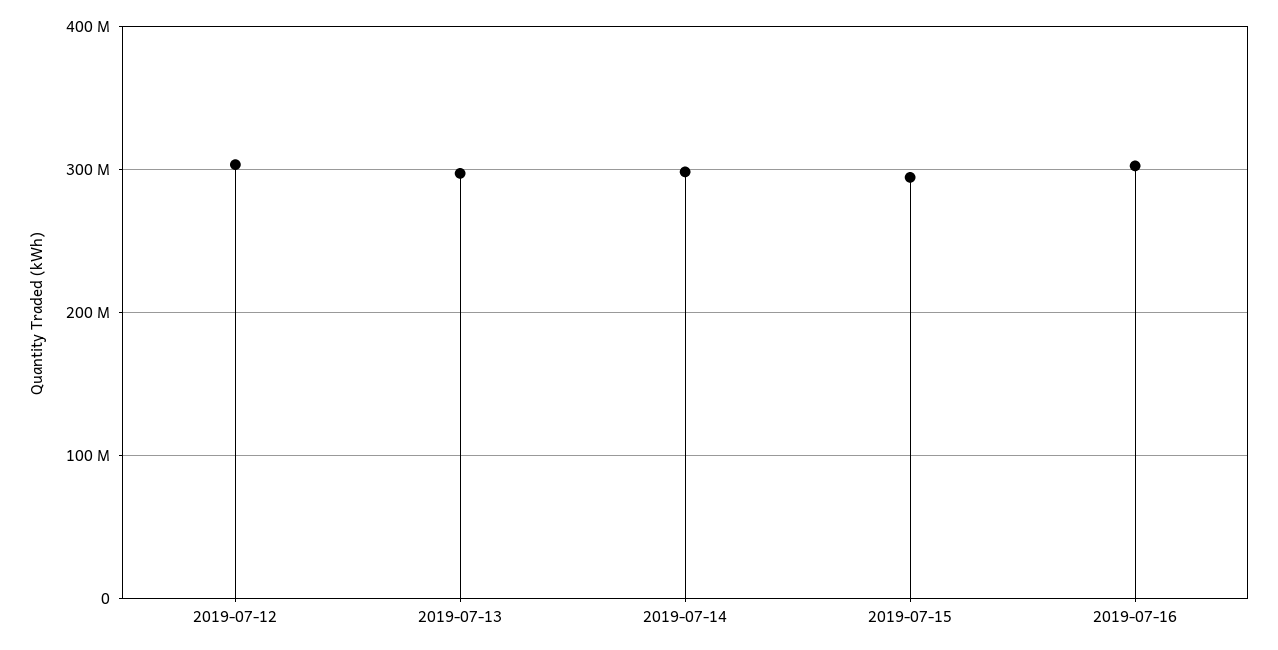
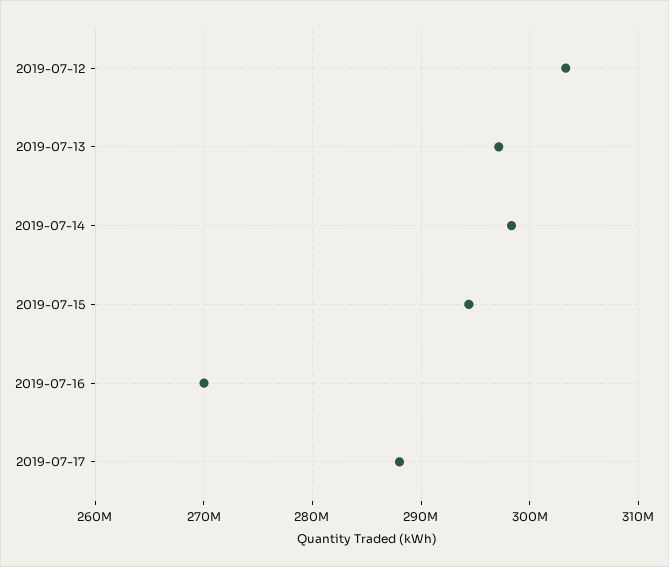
2019-07-16: 300000000 -> 270000000
2019-07-17: none -> 288000000

